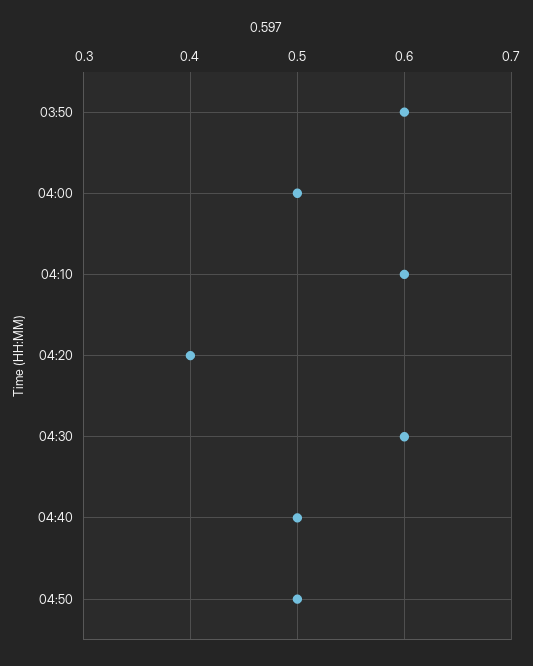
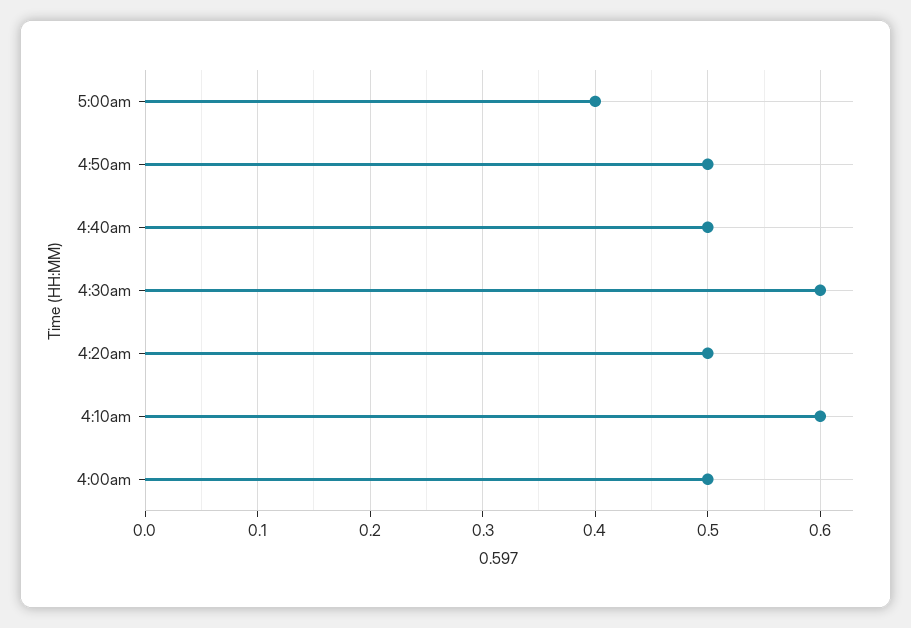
03:50: 0.6 -> none
04:20: 0.4 -> 0.5
5:00am: none -> 0.4

